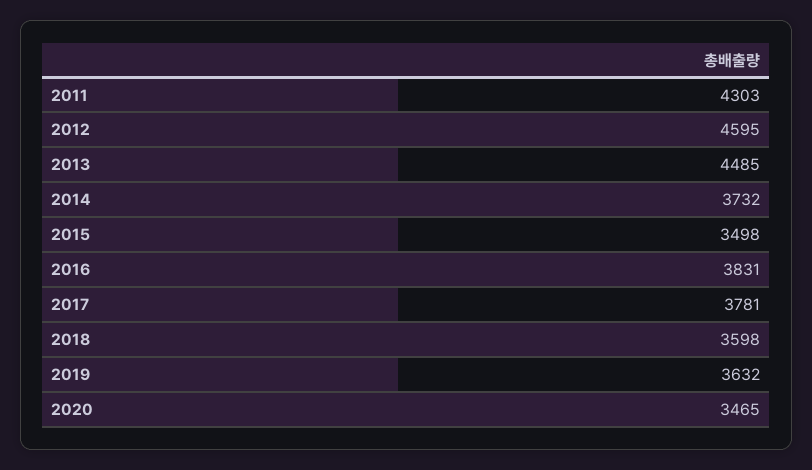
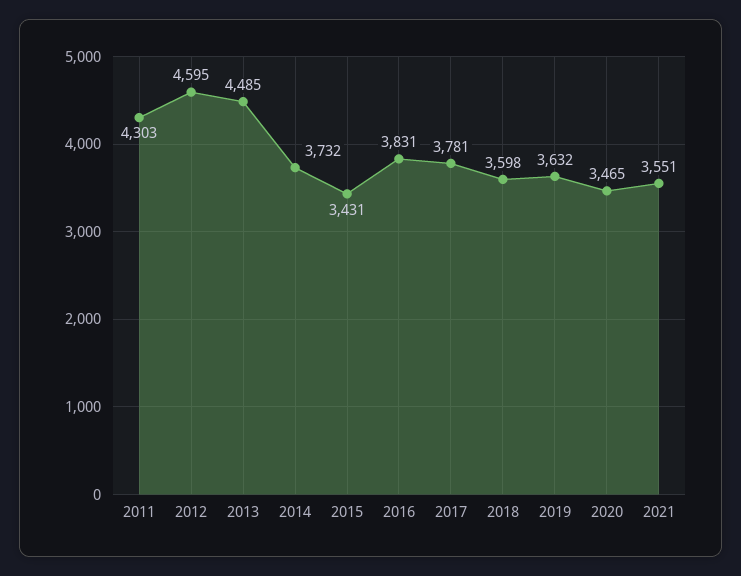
2015: 3498 -> 3431
2021: none -> 3551

